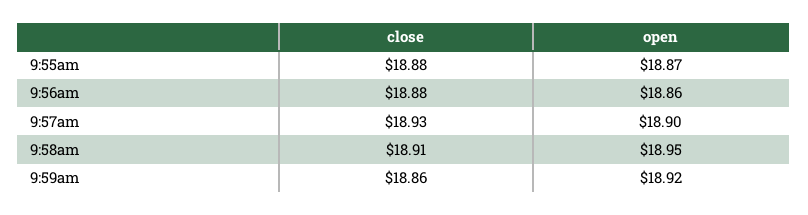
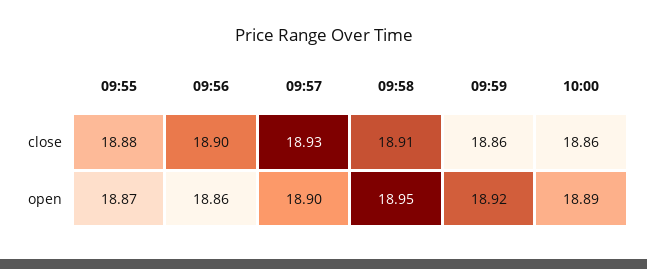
close, 9:56am: 18.88 -> 18.9
close, 10:00: none -> 18.86
open, 10:00: none -> 18.89

